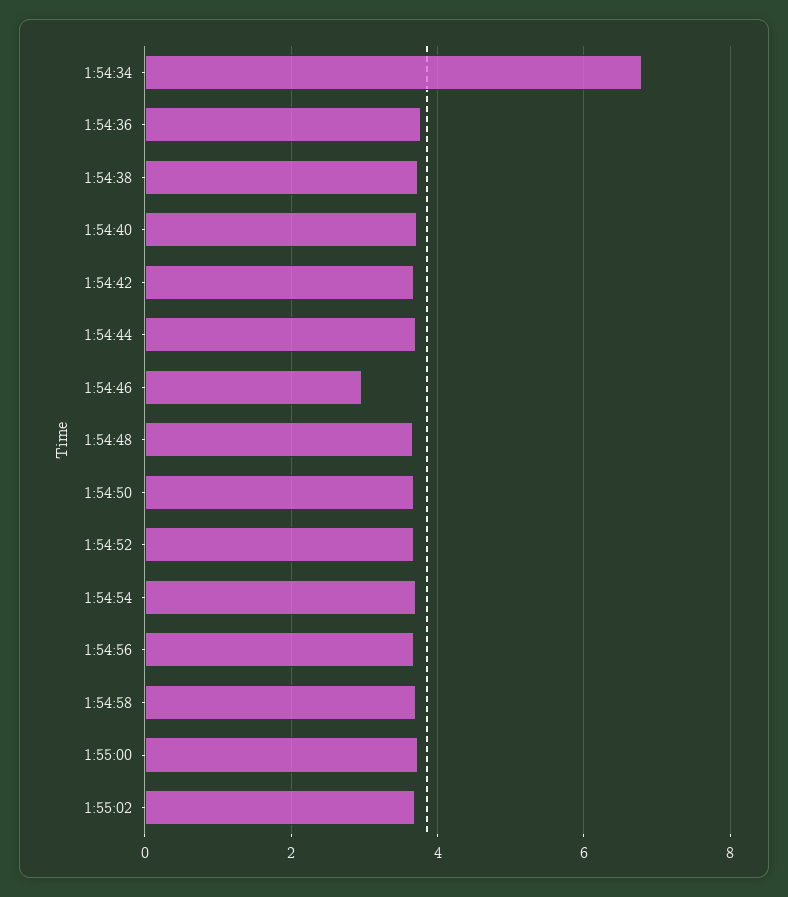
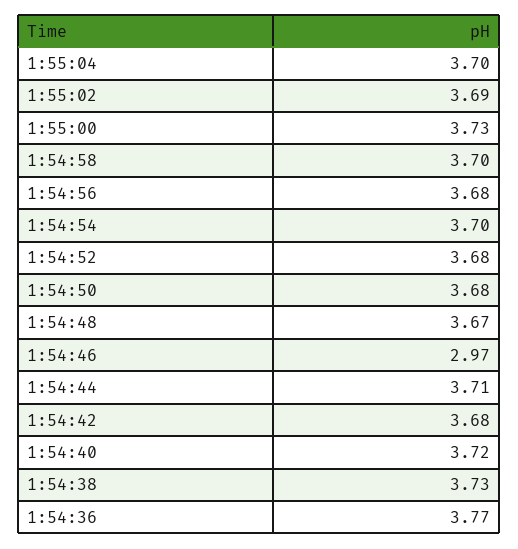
1:54:34: 6.8 -> none
1:55:04: none -> 3.7

